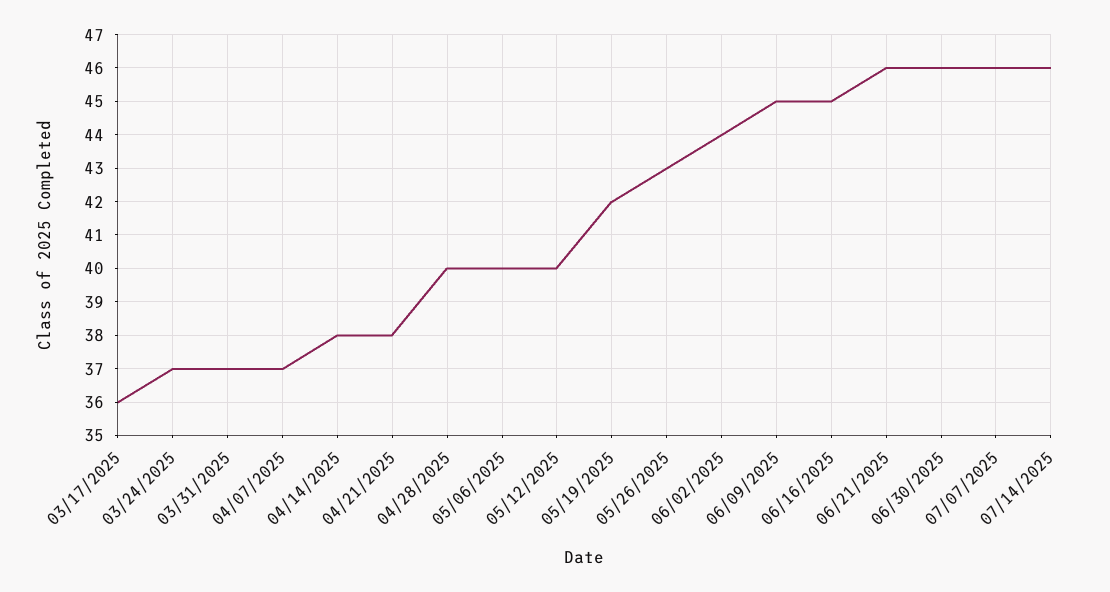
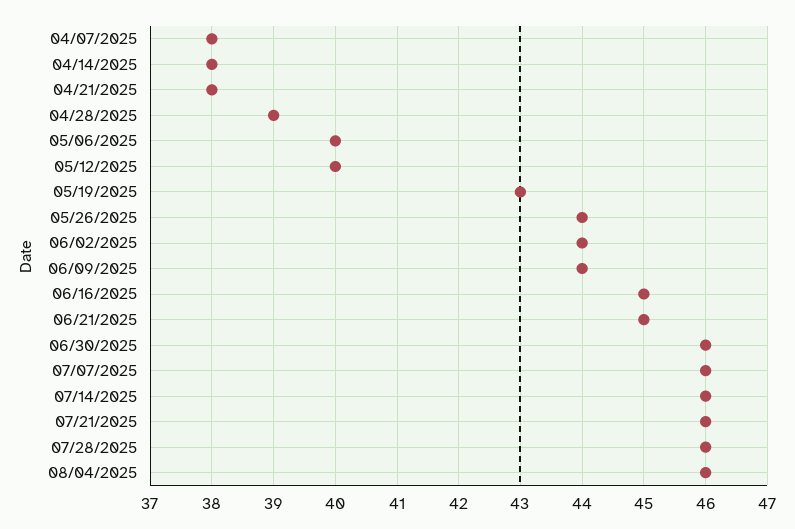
03/17/2025: 36 -> none
03/24/2025: 37 -> none
03/31/2025: 37 -> none
04/07/2025: 37 -> 38
04/28/2025: 40 -> 39
05/19/2025: 42 -> 43
05/26/2025: 43 -> 44
06/09/2025: 45 -> 44
06/21/2025: 46 -> 45
07/21/2025: none -> 46
07/28/2025: none -> 46
08/04/2025: none -> 46

